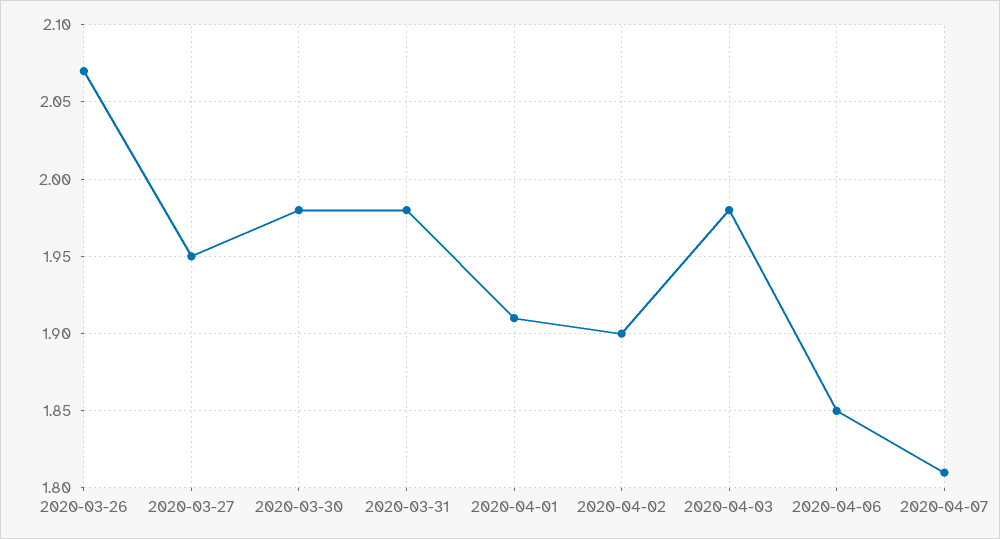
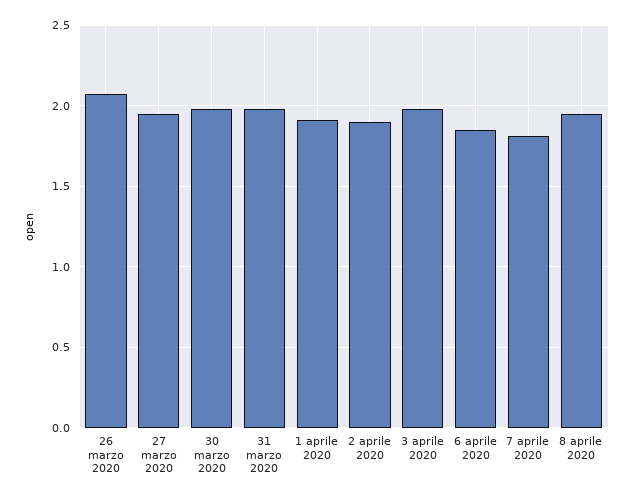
8 aprile 2020: none -> 1.95

